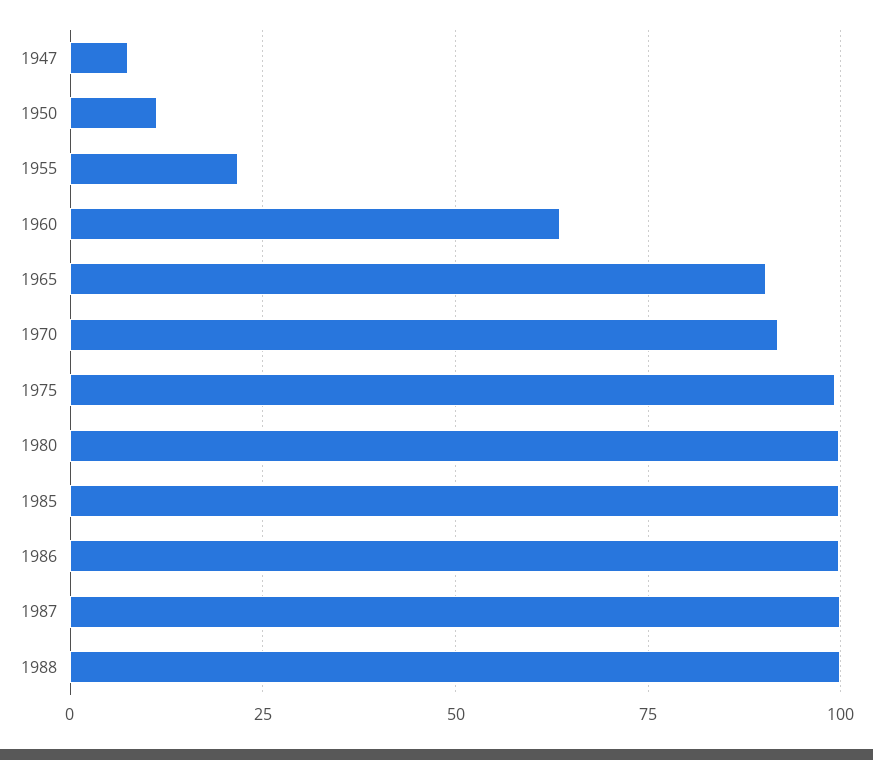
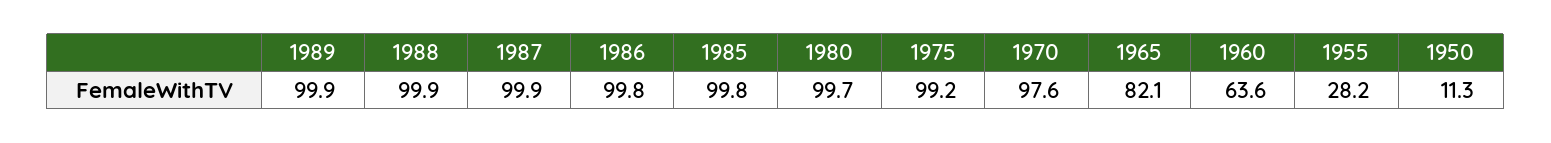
1947: 7.5 -> none
1955: 22.5 -> 28.2
1965: 90 -> 82.1
1970: 92.5 -> 97.6
1989: none -> 99.9

